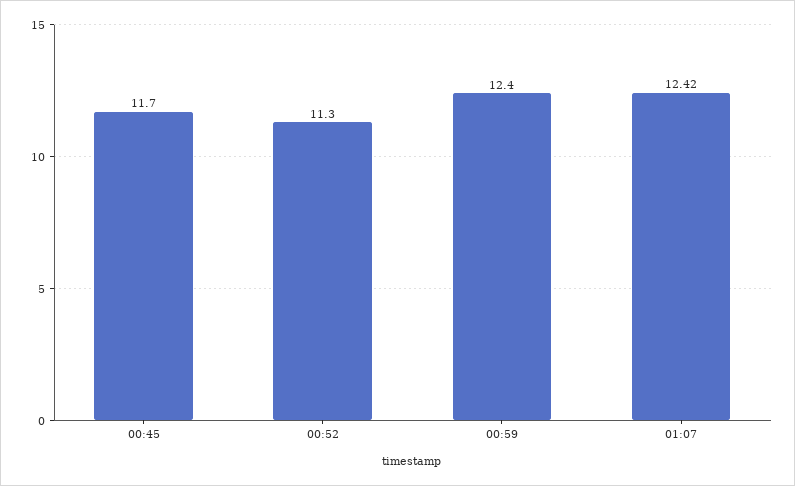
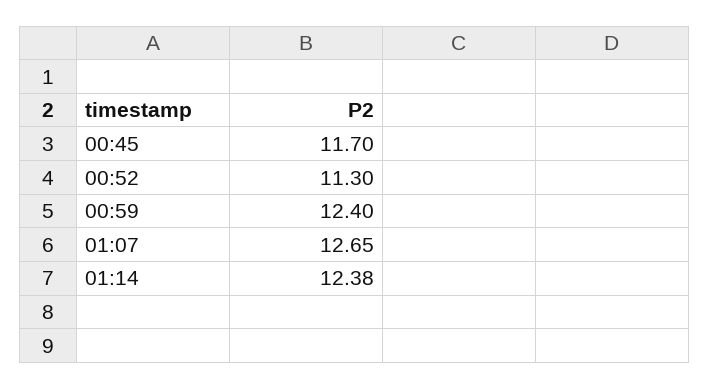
01:07: 12.42 -> 12.65
01:14: none -> 12.38

